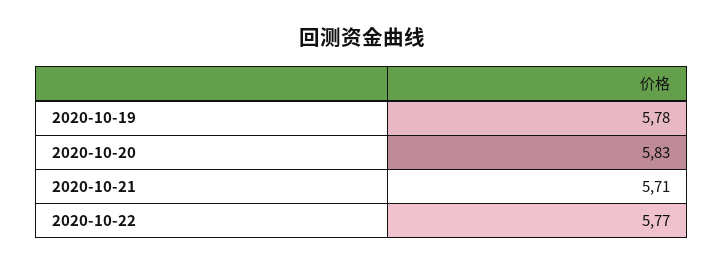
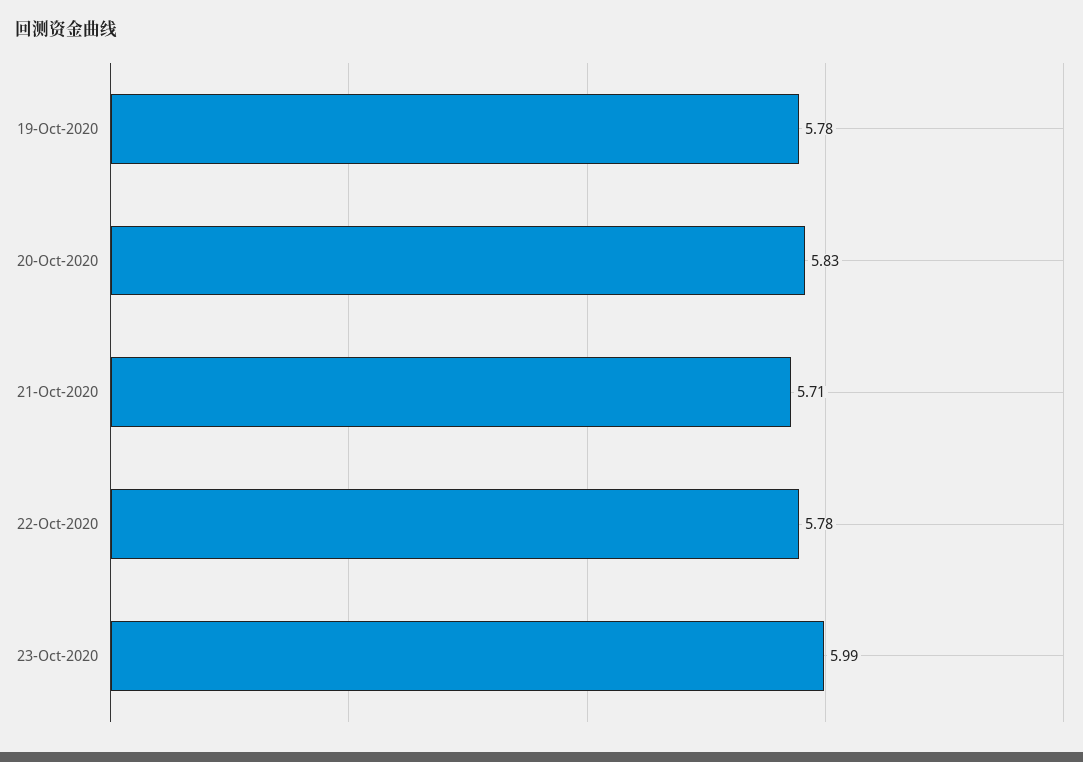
2020-10-22: 5.77 -> 5.78
23-Oct-2020: none -> 5.99

